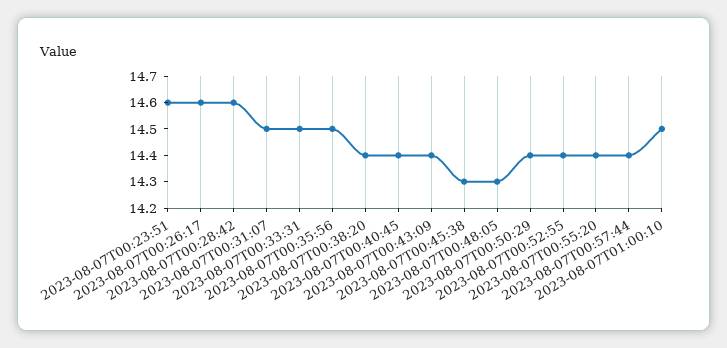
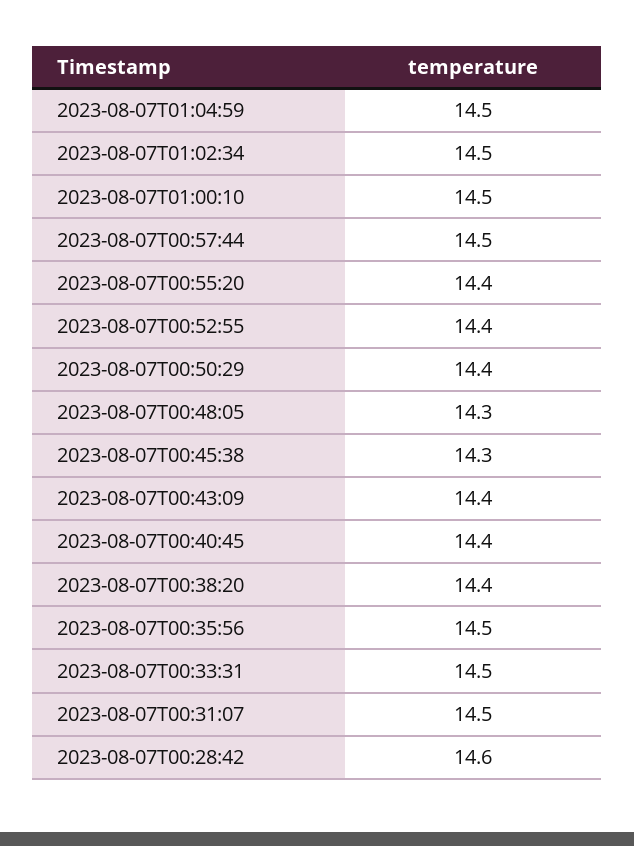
2023-08-07T00:23:51: 14.6 -> none
2023-08-07T00:26:17: 14.6 -> none
2023-08-07T00:57:44: 14.4 -> 14.5
2023-08-07T01:04:59: none -> 14.5
2023-08-07T01:02:34: none -> 14.5

